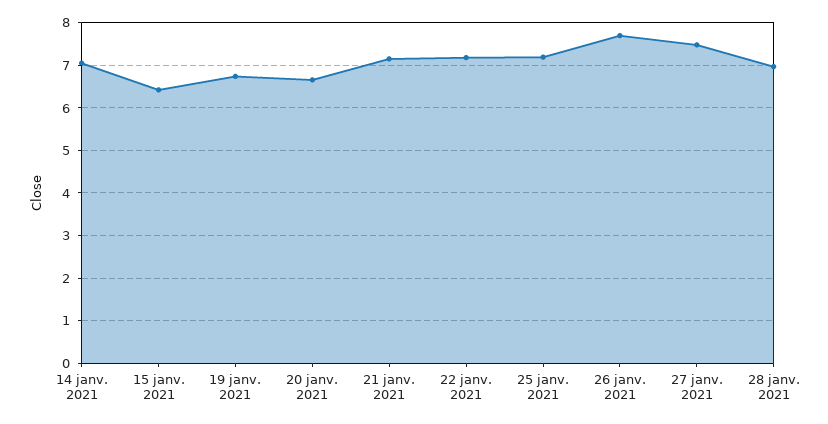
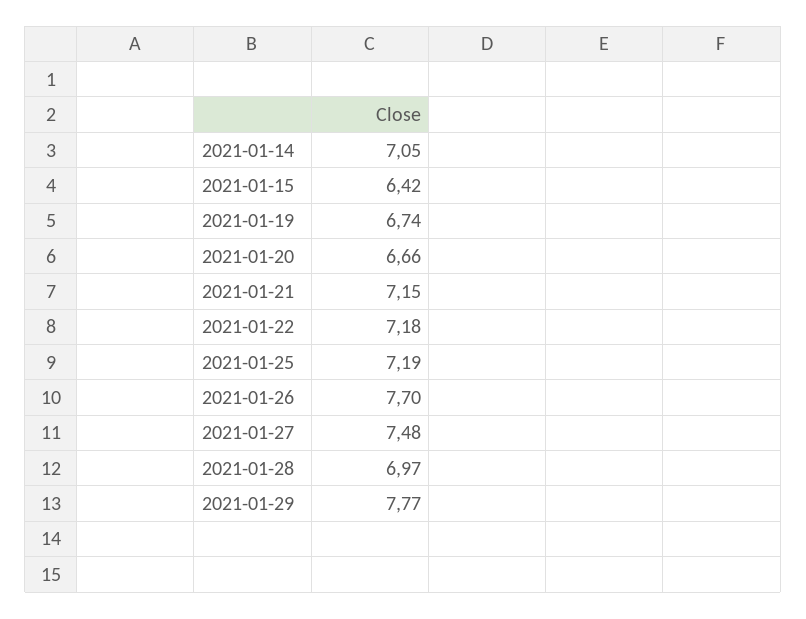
2021-01-29: none -> 7.77

